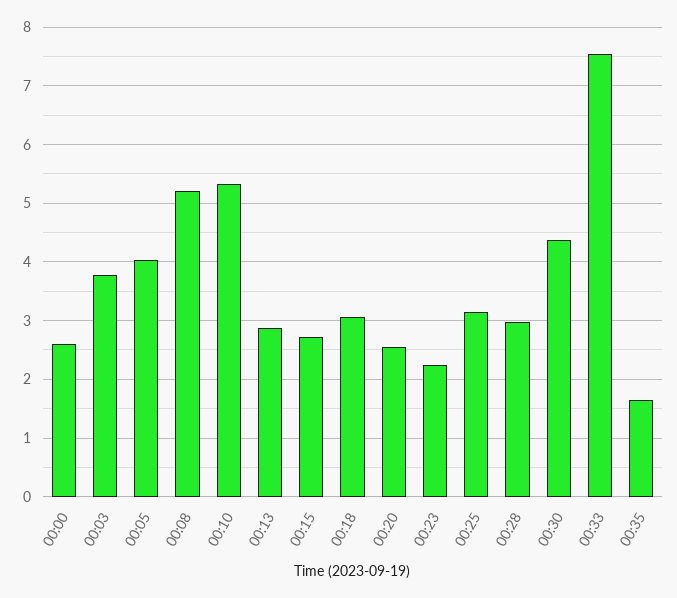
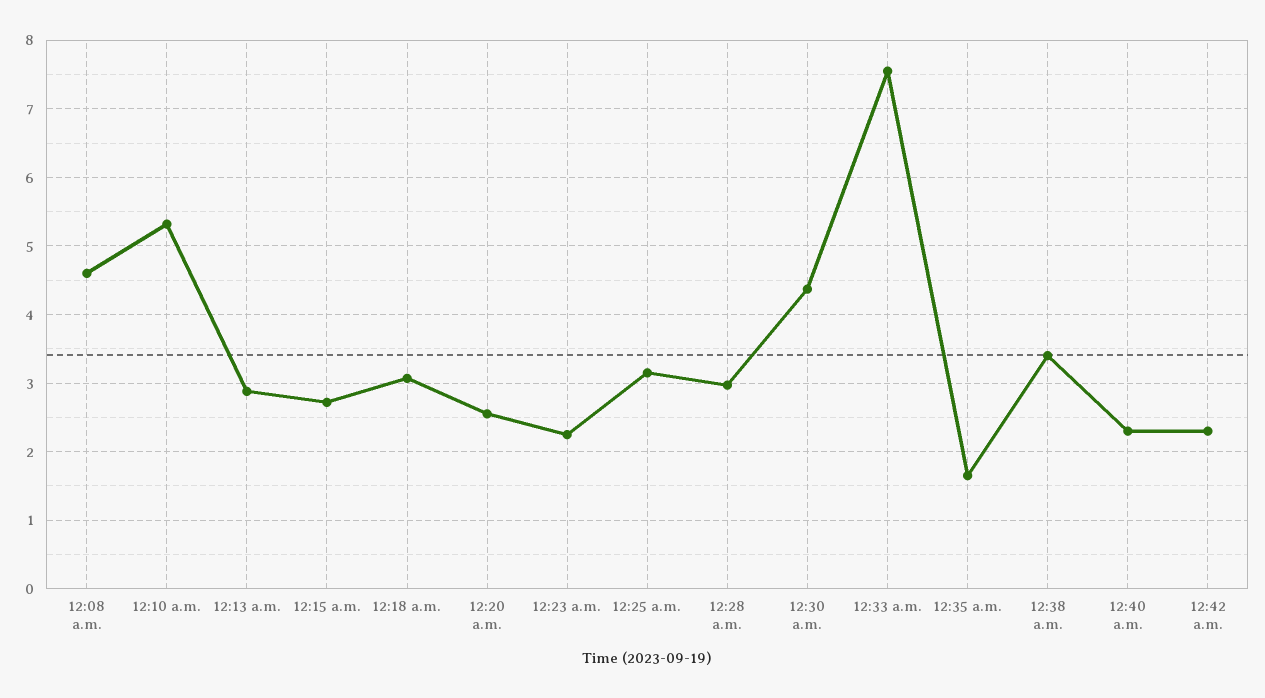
00:00: 2.6 -> none
00:03: 3.8 -> none
00:05: 4 -> none
00:08: 5.2 -> 4.6
12:38 a.m.: none -> 3.4
12:40 a.m.: none -> 2.3
12:42 a.m.: none -> 2.3

